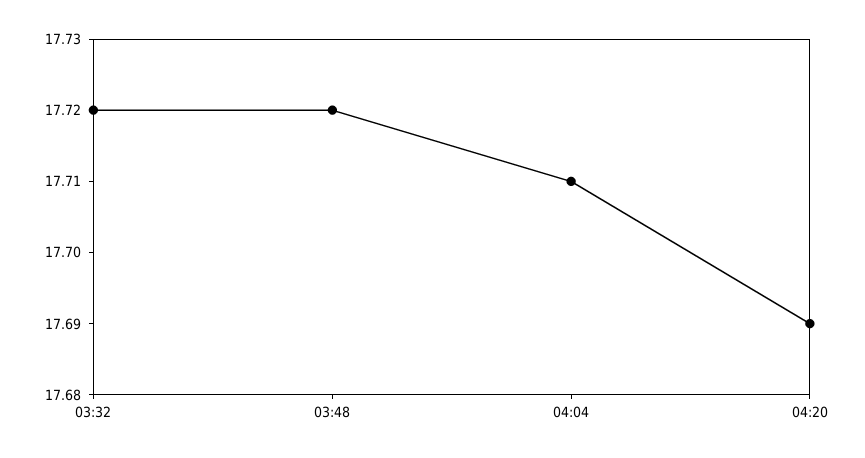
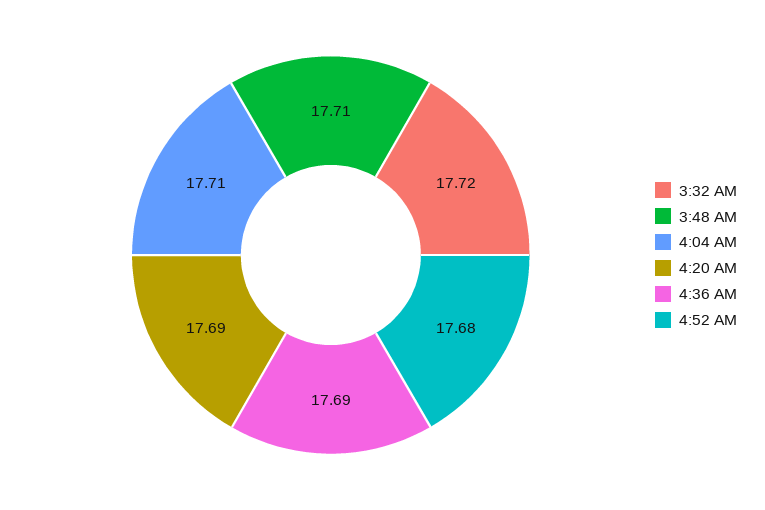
03:48: 17.72 -> 17.71
4:36 AM: none -> 17.69
4:52 AM: none -> 17.68

